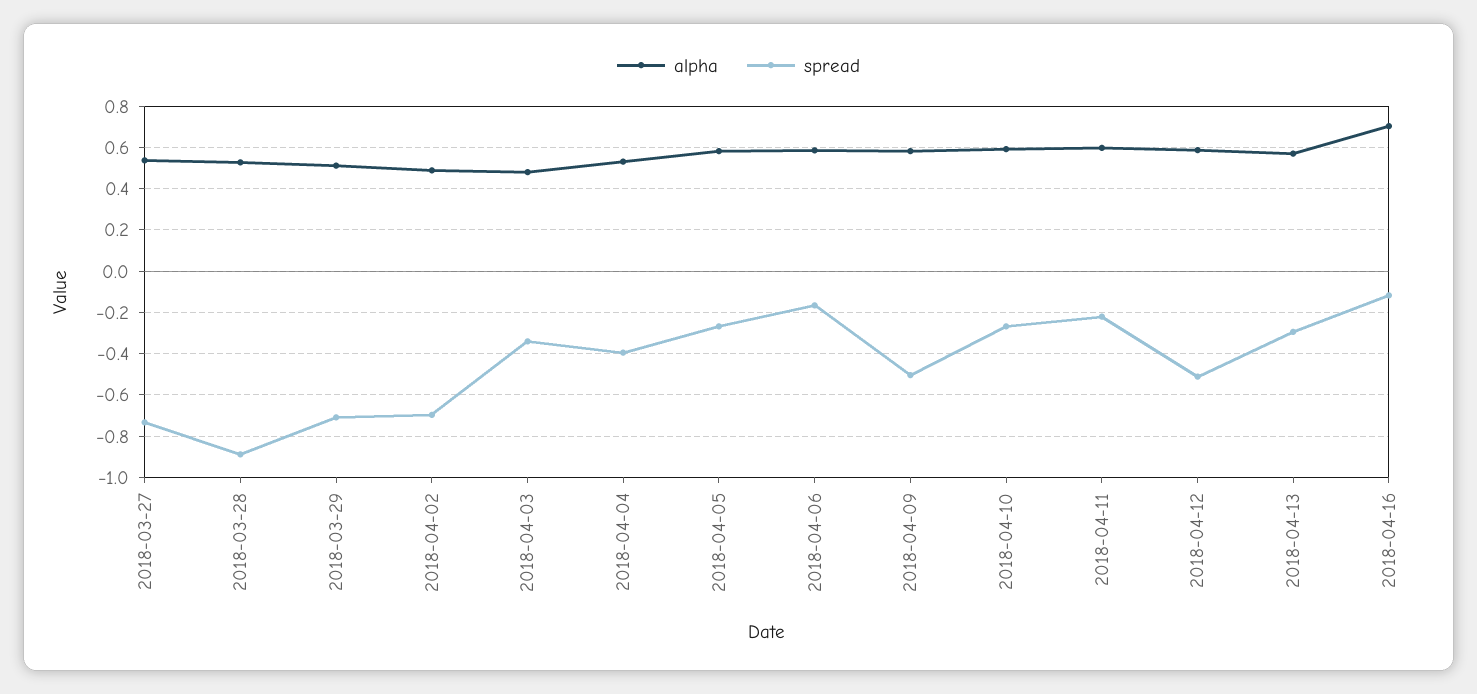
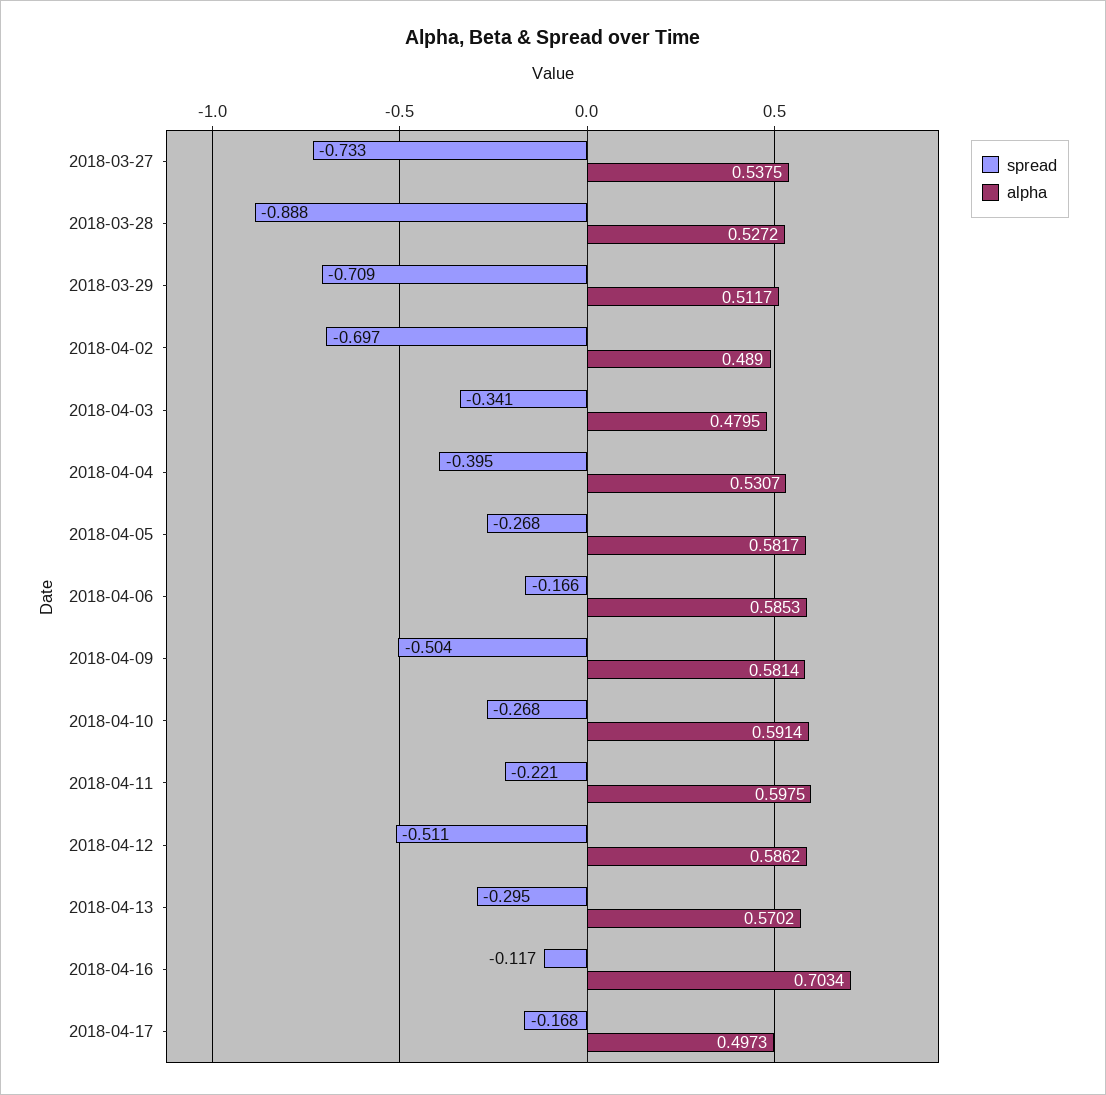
spread, 2018-04-17: none -> -0.168
alpha, 2018-04-17: none -> 0.4973

